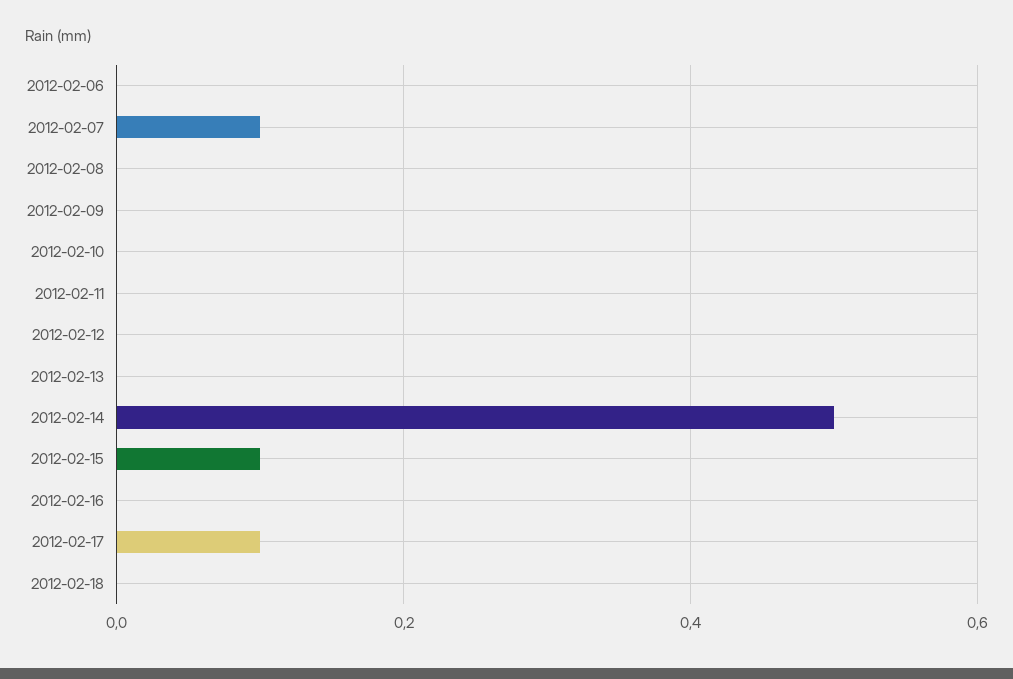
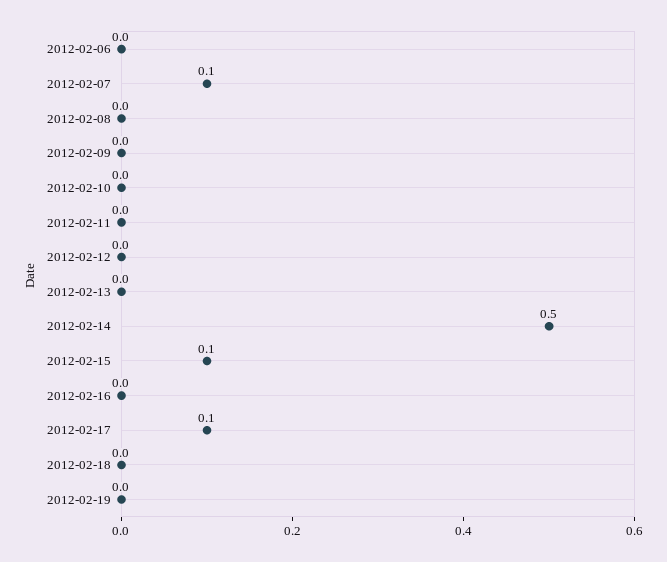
2012-02-19: none -> 0

